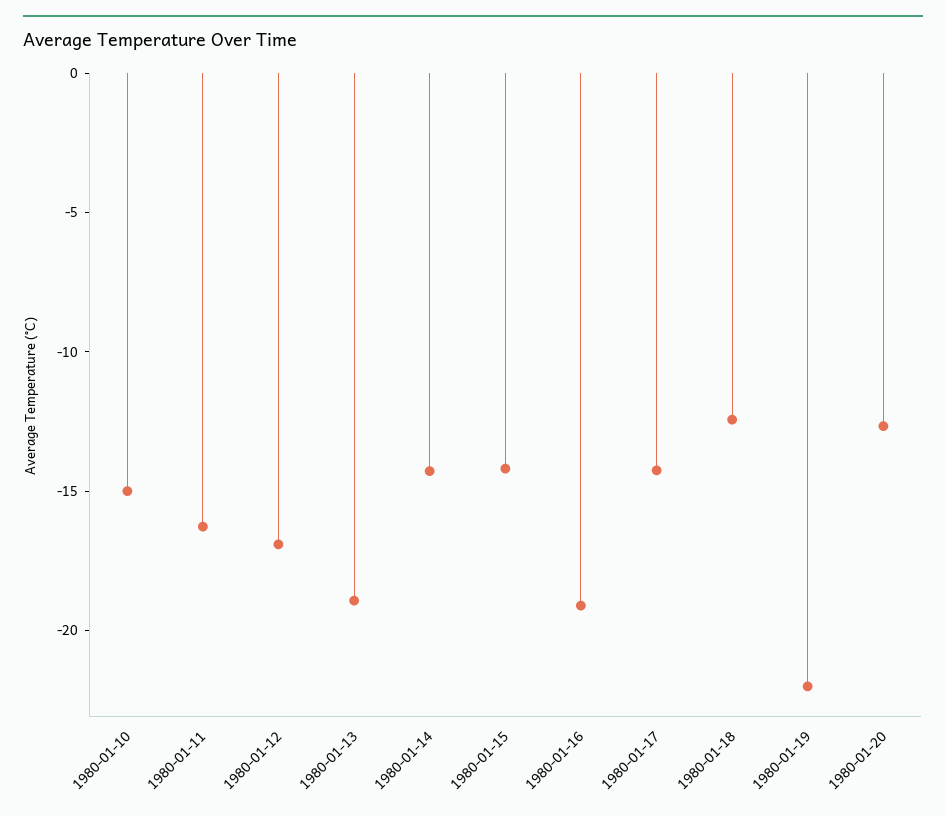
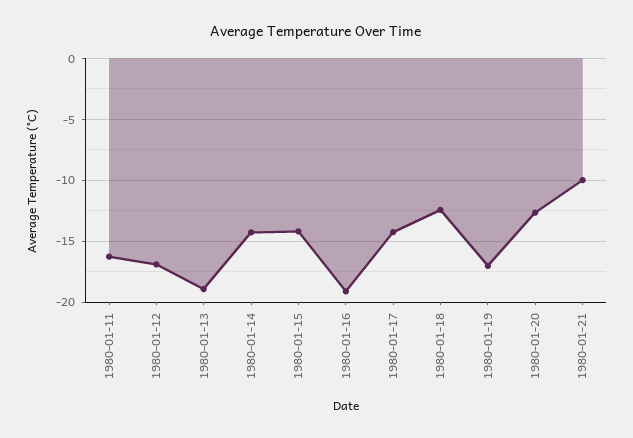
1980-01-10: -15 -> none
1980-01-19: -22 -> -17
1980-01-21: none -> -10

